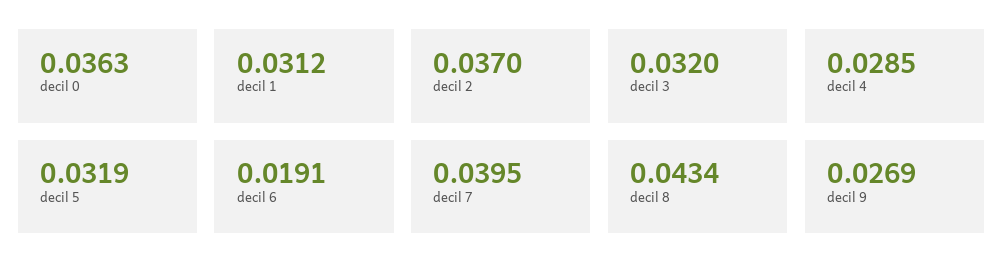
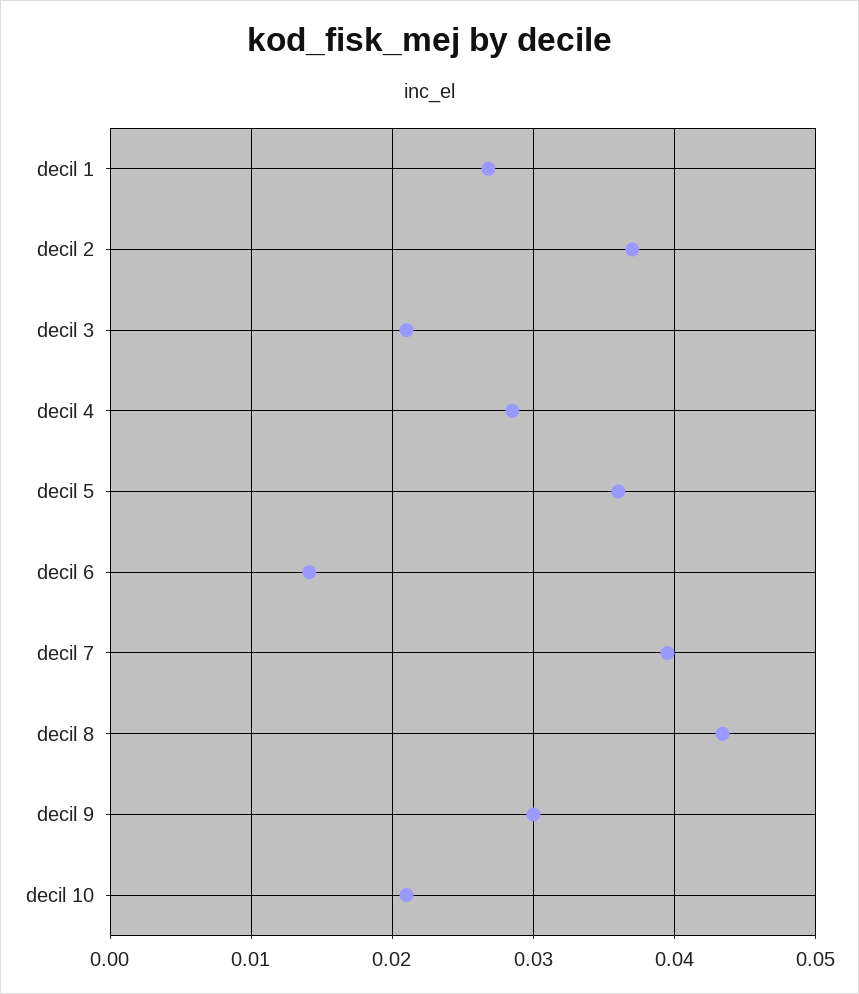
decil 0: 0.0363 -> none
decil 1: 0.0312 -> 0.027
decil 3: 0.032 -> 0.021
decil 5: 0.0319 -> 0.036
decil 6: 0.0191 -> 0.014
decil 9: 0.0269 -> 0.03
decil 10: none -> 0.021

